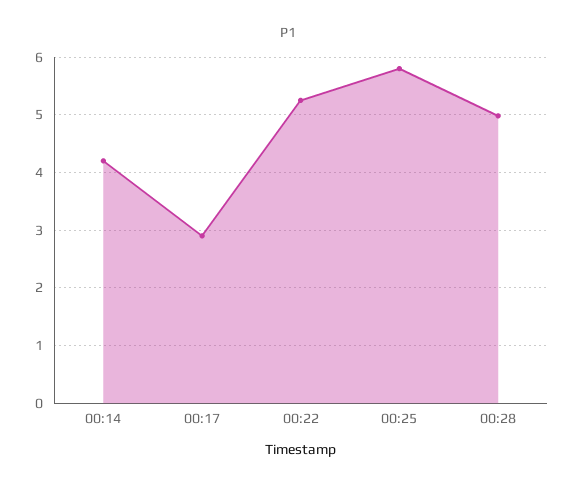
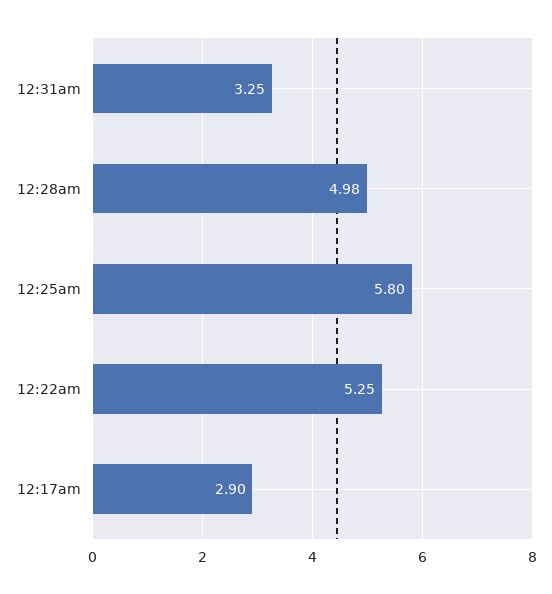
00:14: 4.2 -> none
12:31am: none -> 3.25

